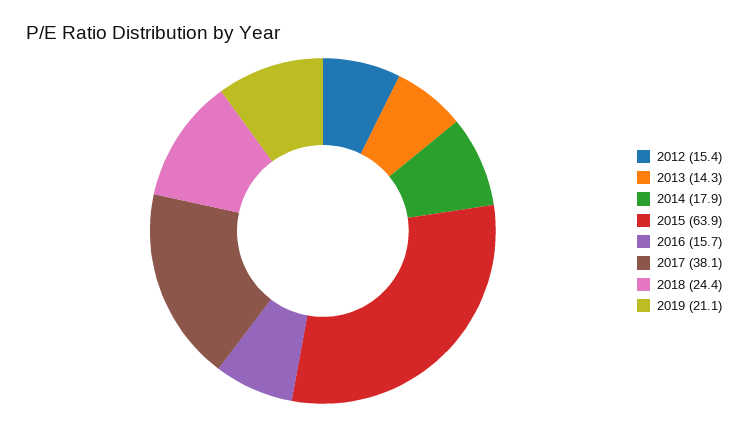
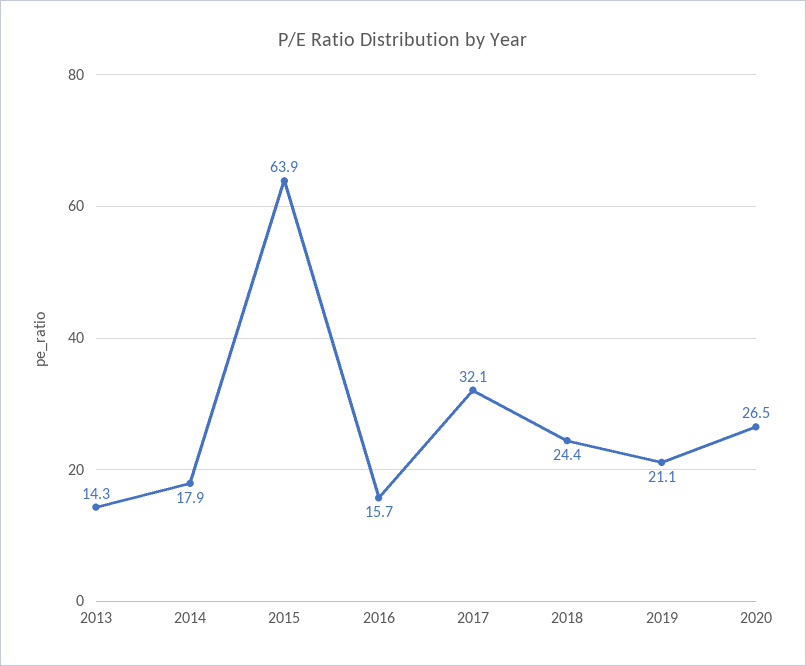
2012: 15.4 -> none
2017: 38.1 -> 32.1
2020: none -> 26.5

